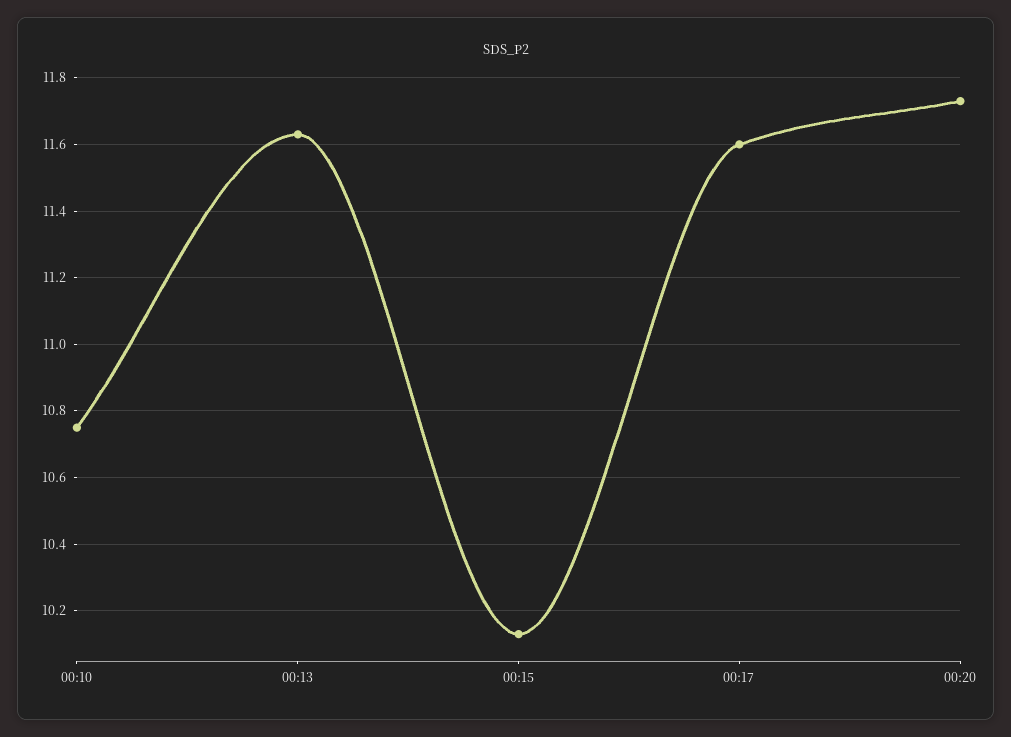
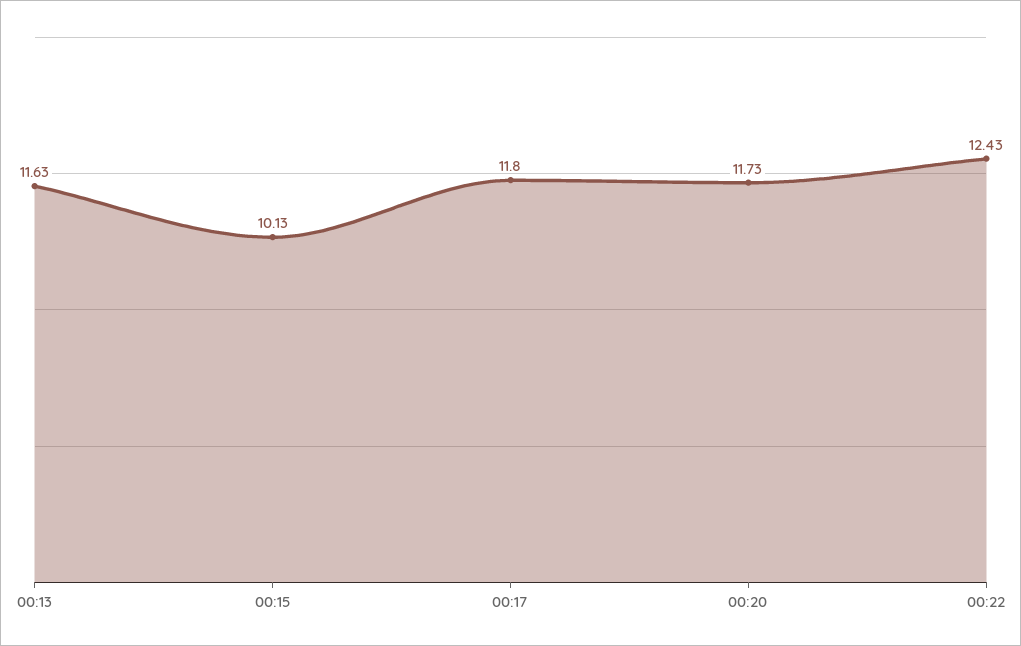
00:10: 10.75 -> none
00:17: 11.6 -> 11.8
00:22: none -> 12.43

